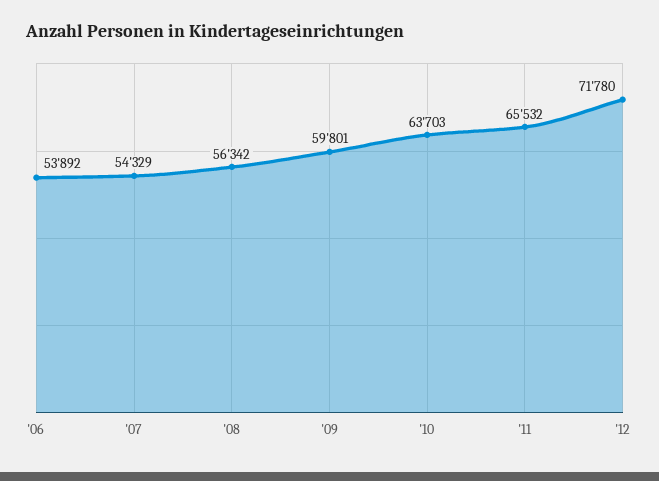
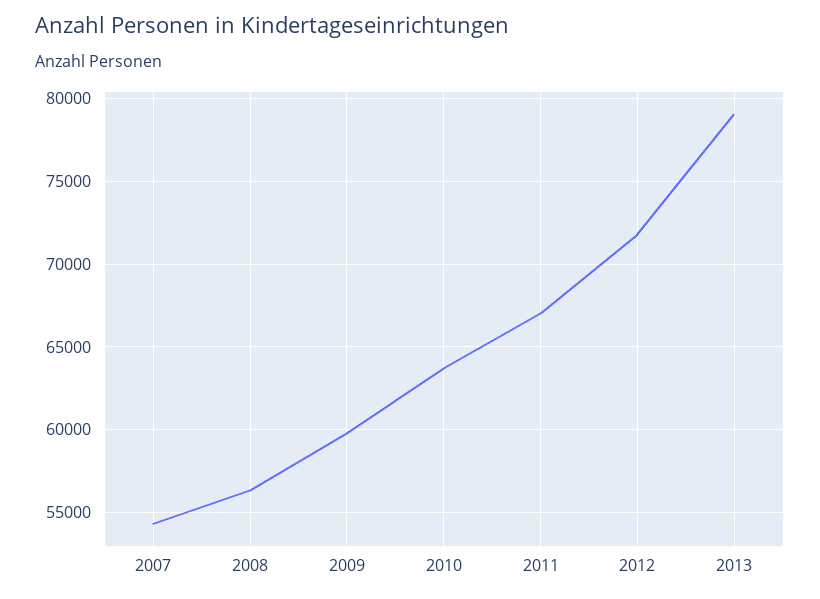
'06: 53892 -> none
'11: 65532 -> 67000
2013: none -> 79000

